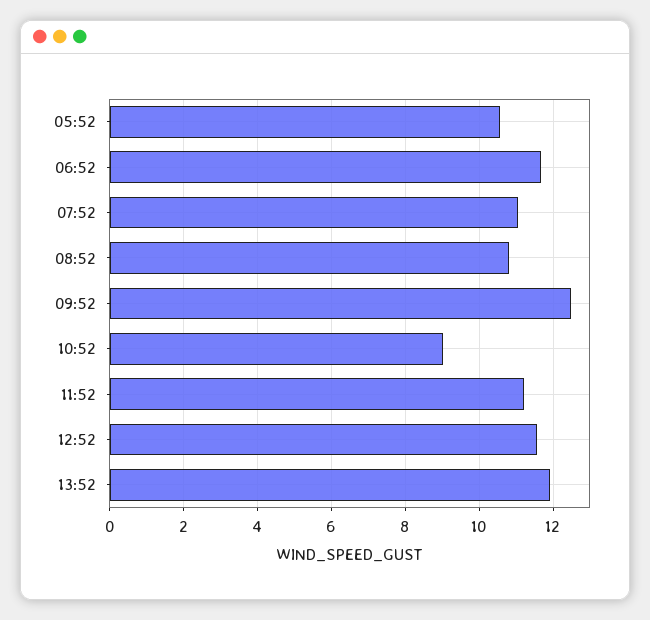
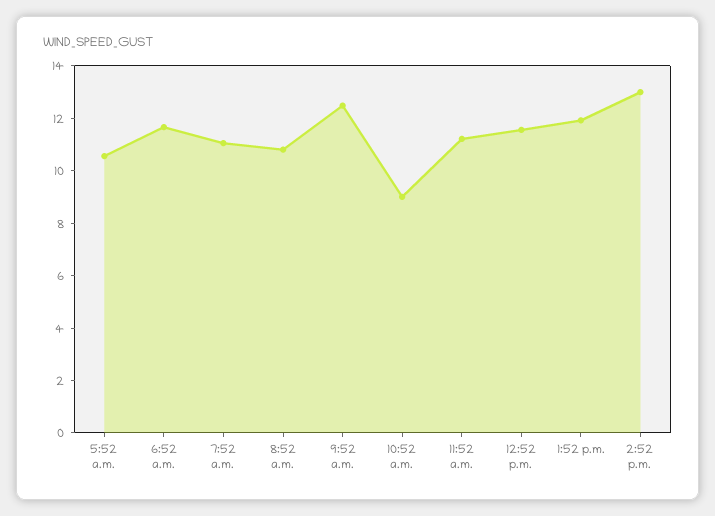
2:52 p.m.: none -> 13

